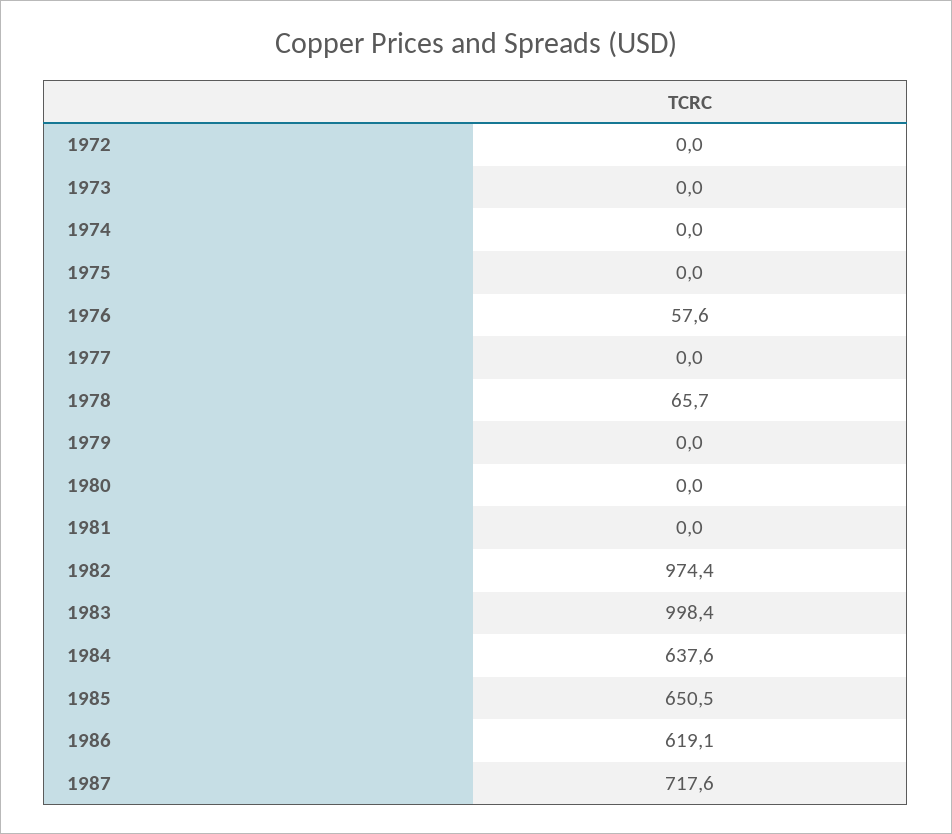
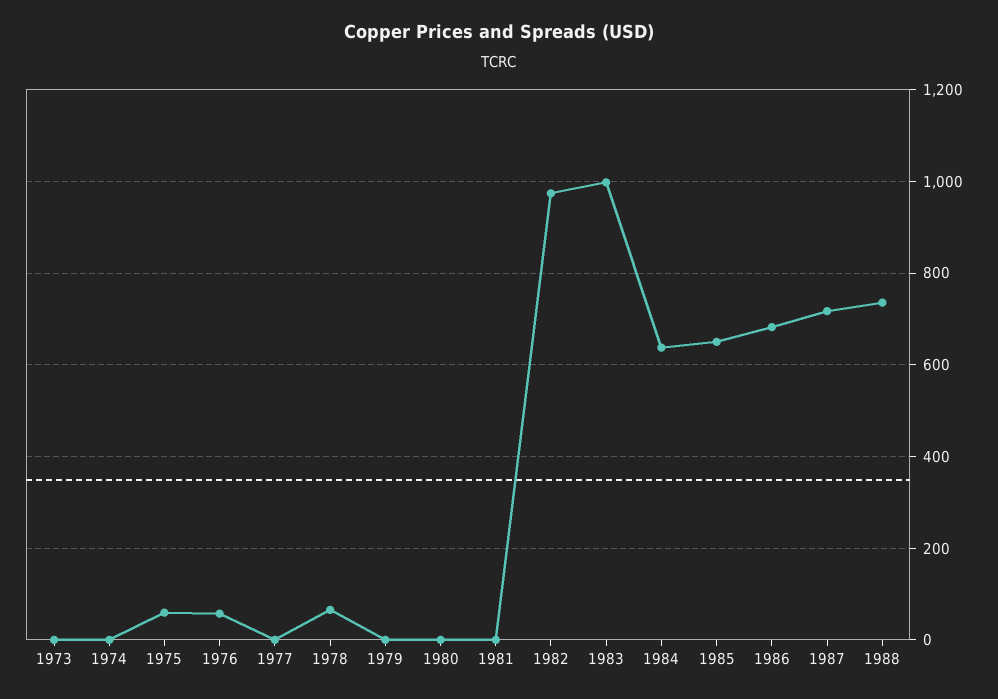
1972: 0 -> none
1975: 0 -> 60
1986: 619.1 -> 680
1988: none -> 740

